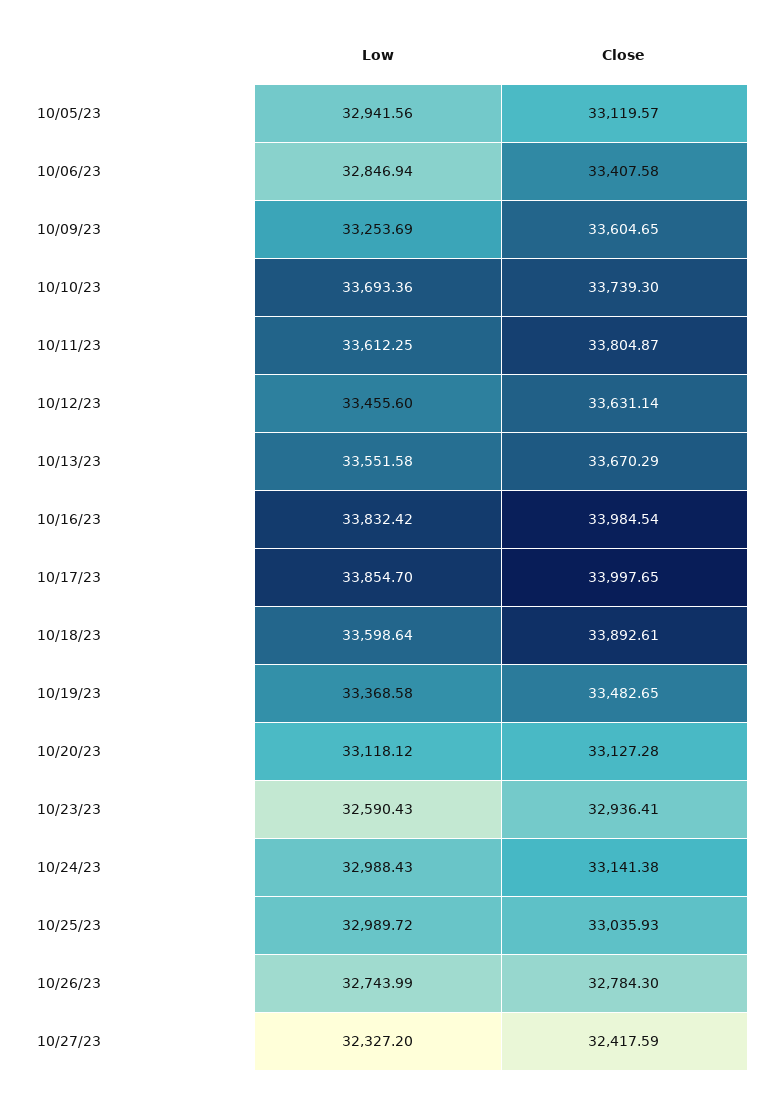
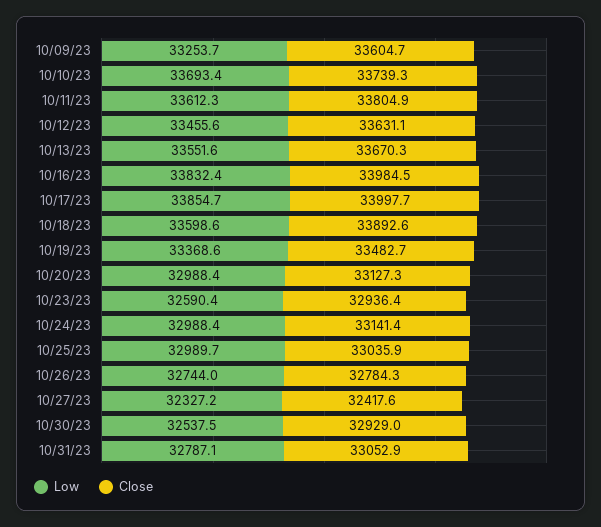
Low, 10/05/23: 32941.56 -> none
Close, 10/05/23: 33119.57 -> none
Low, 10/06/23: 32846.94 -> none
Close, 10/06/23: 33407.58 -> none
Low, 10/20/23: 33118.12 -> 32988.4
Low, 10/30/23: none -> 32537.5
Close, 10/30/23: none -> 32929
Low, 10/31/23: none -> 32787.1
Close, 10/31/23: none -> 33052.9

